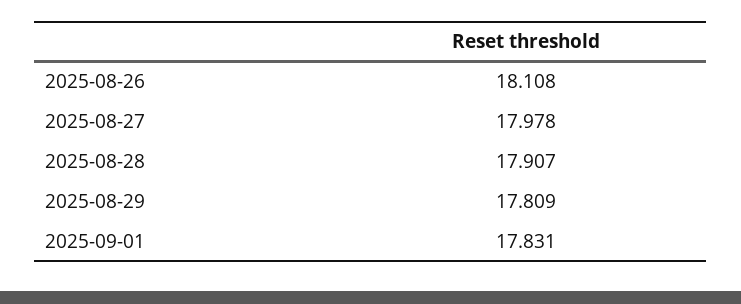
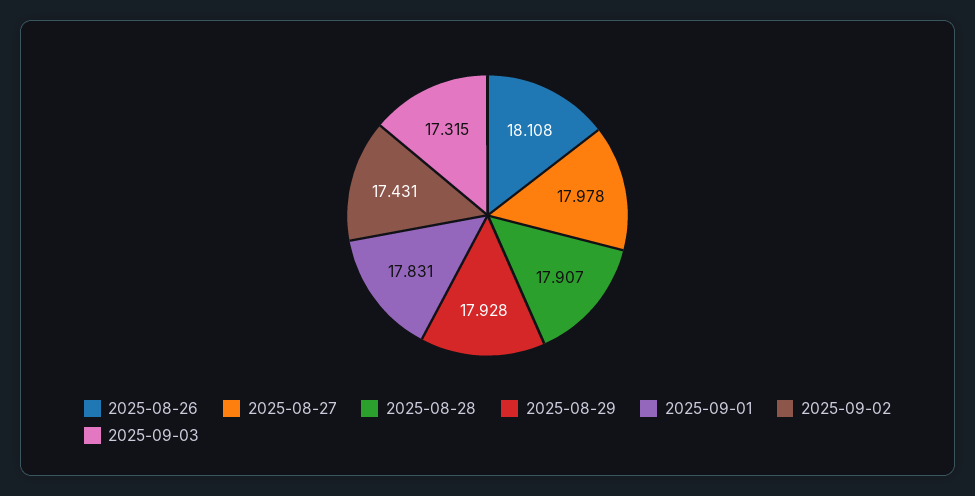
2025-08-29: 17.809 -> 17.928
2025-09-02: none -> 17.431
2025-09-03: none -> 17.315

